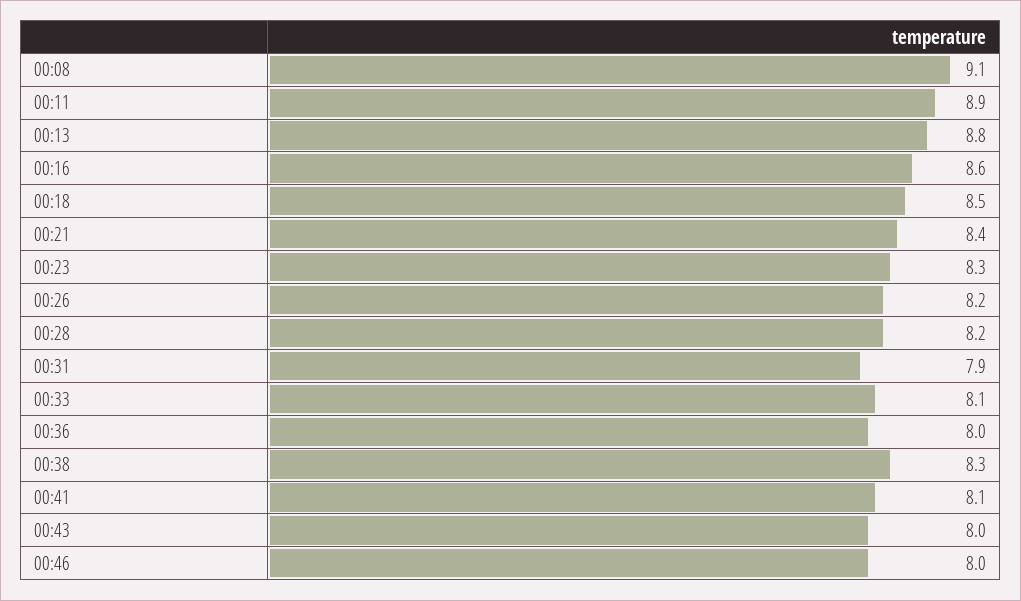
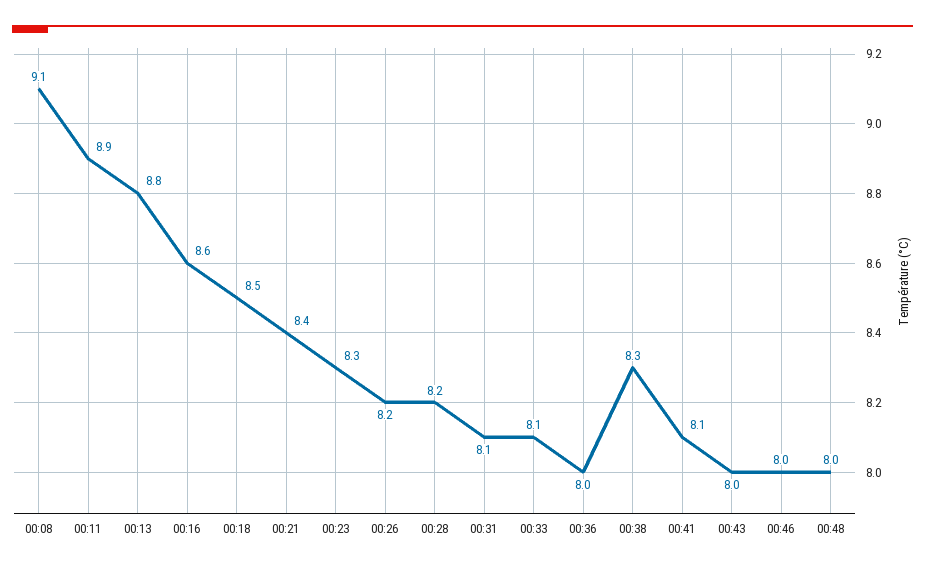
00:31: 7.9 -> 8.1
00:48: none -> 8

